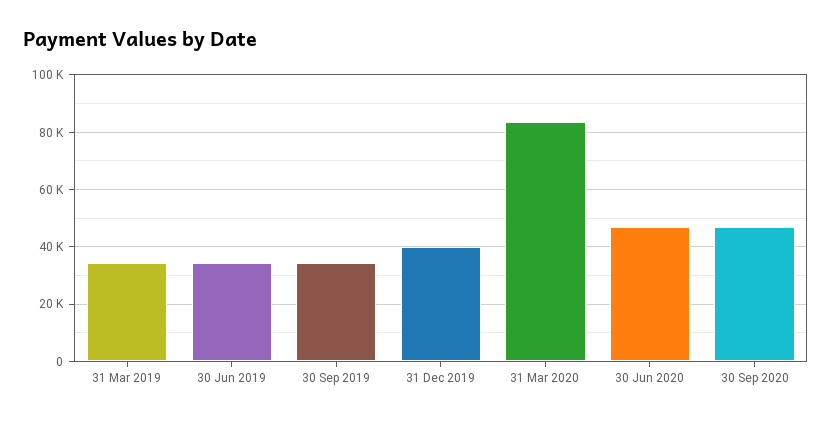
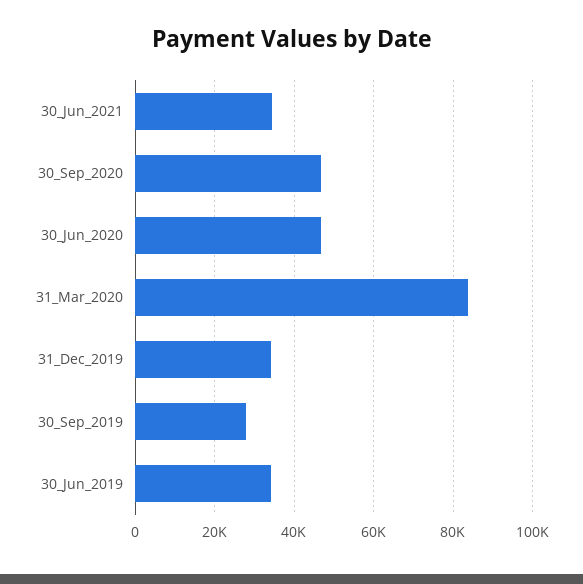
31 Mar 2019: 35000 -> none
30 Sep 2019: 35000 -> 28000
31 Dec 2019: 40000 -> 34000
30_Jun_2021: none -> 34000

